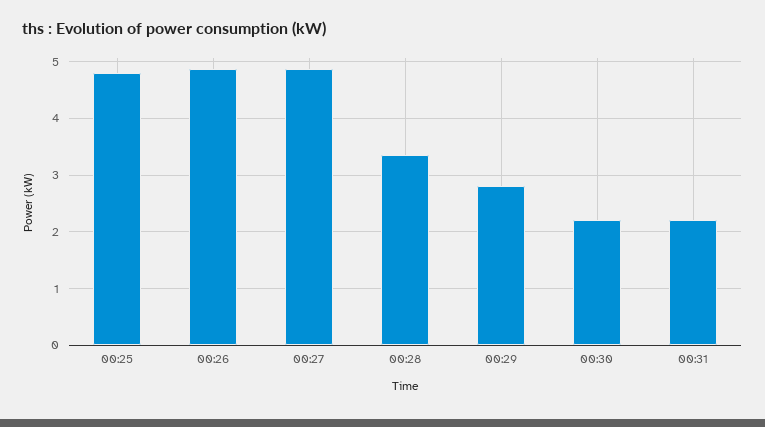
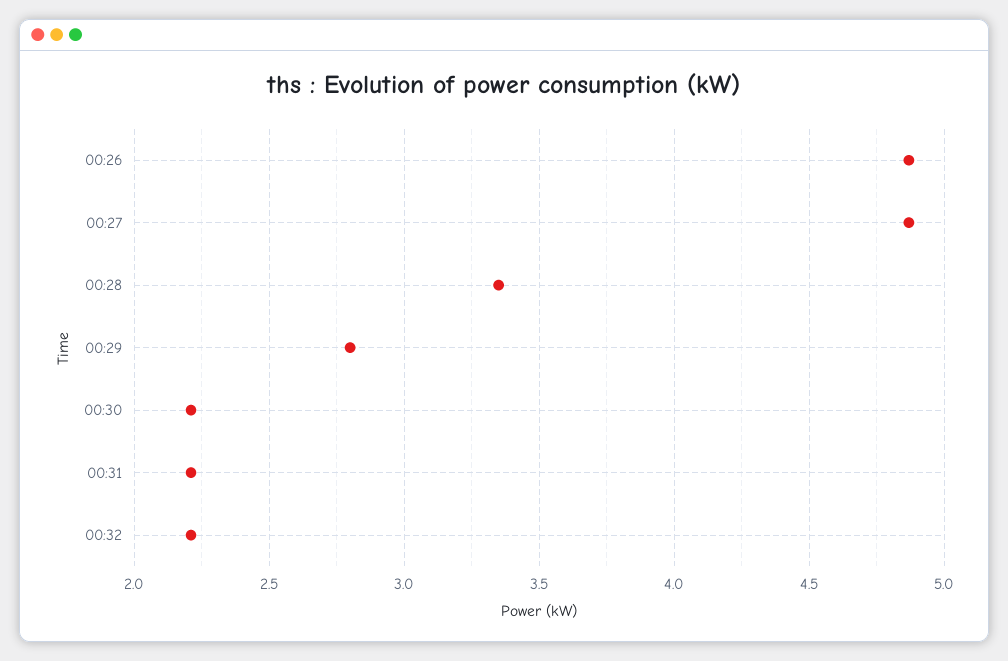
00:25: 4.8 -> none
00:32: none -> 2.2

